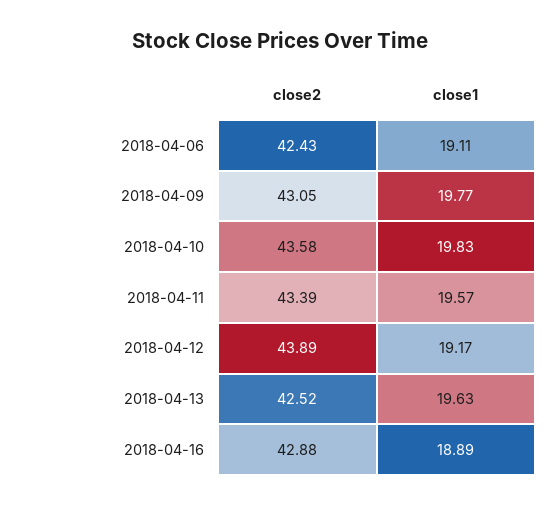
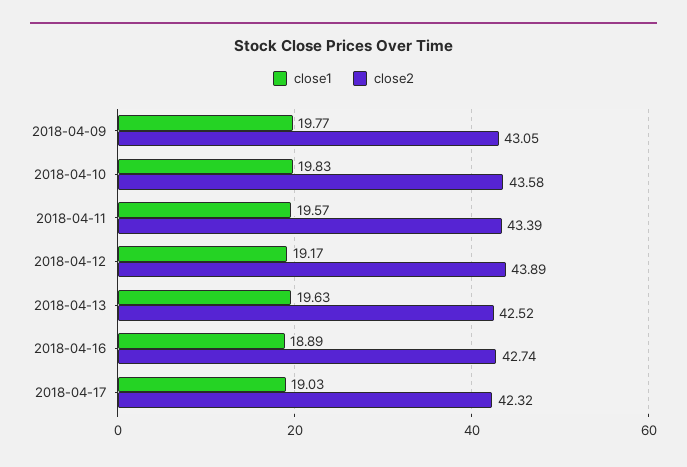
close2, 2018-04-06: 42.43 -> none
close1, 2018-04-06: 19.11 -> none
close2, 2018-04-16: 42.88 -> 42.74
close1, 2018-04-17: none -> 19.03
close2, 2018-04-17: none -> 42.32

